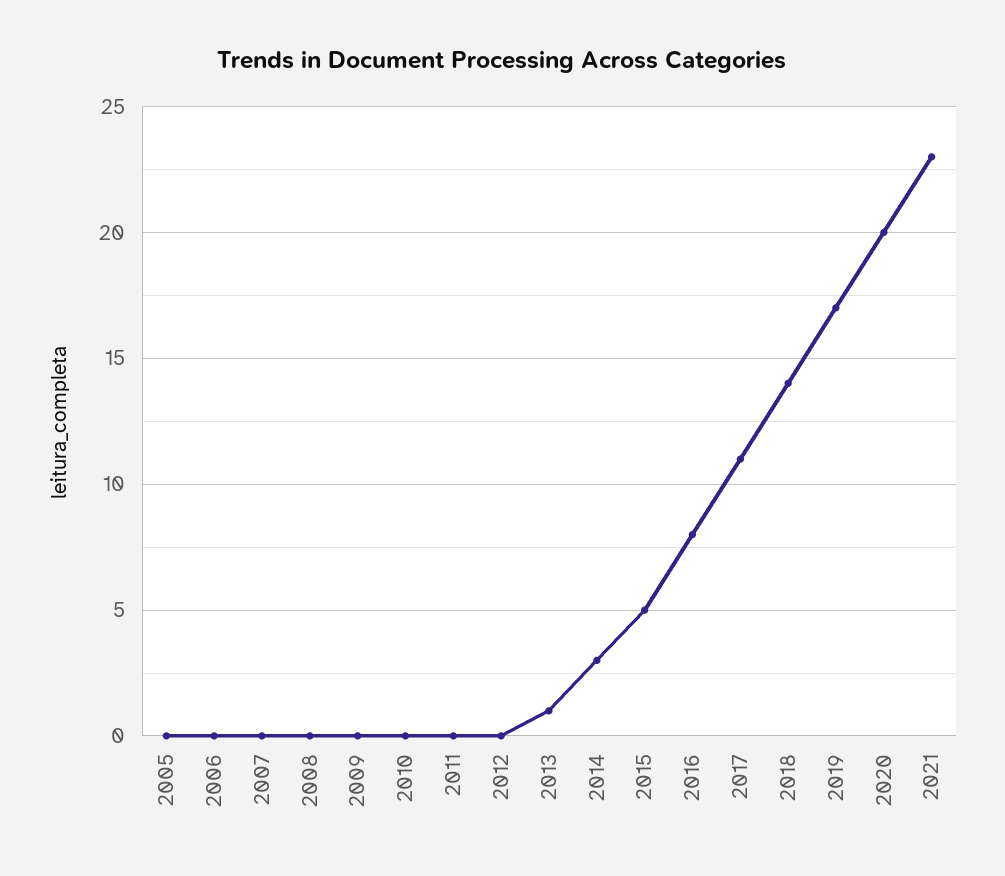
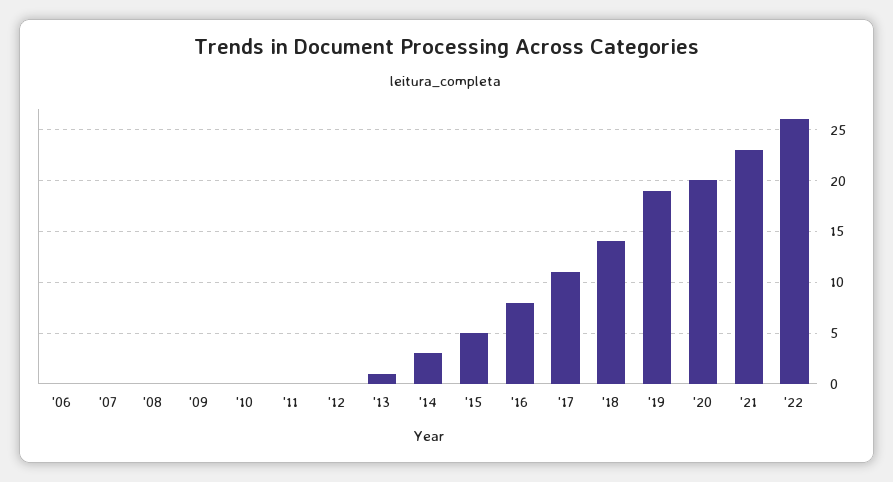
2005: 0 -> none
2019: 17 -> 19
'22: none -> 26

